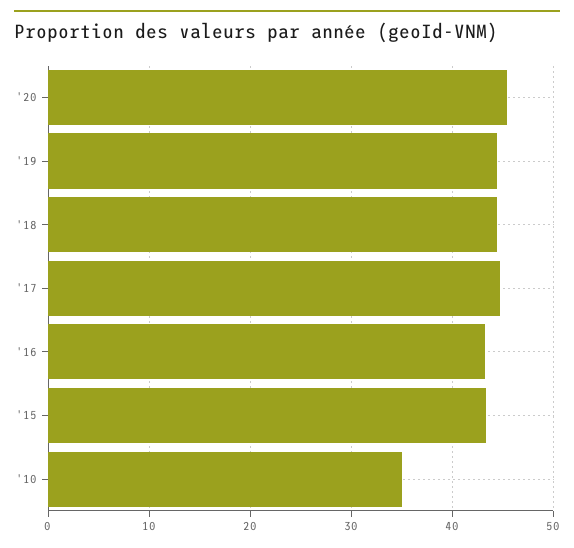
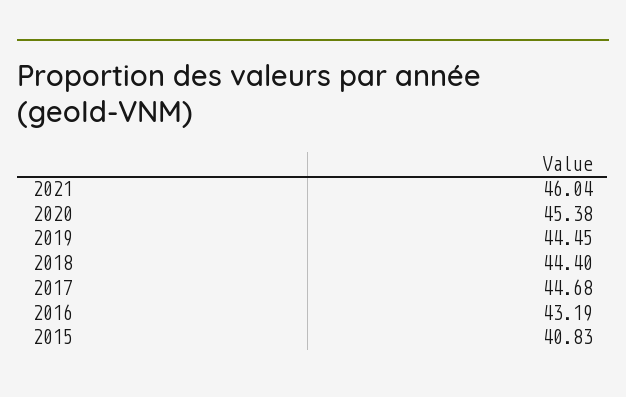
'15: 43 -> 40.83
'10: 35 -> none
2021: none -> 46.04

